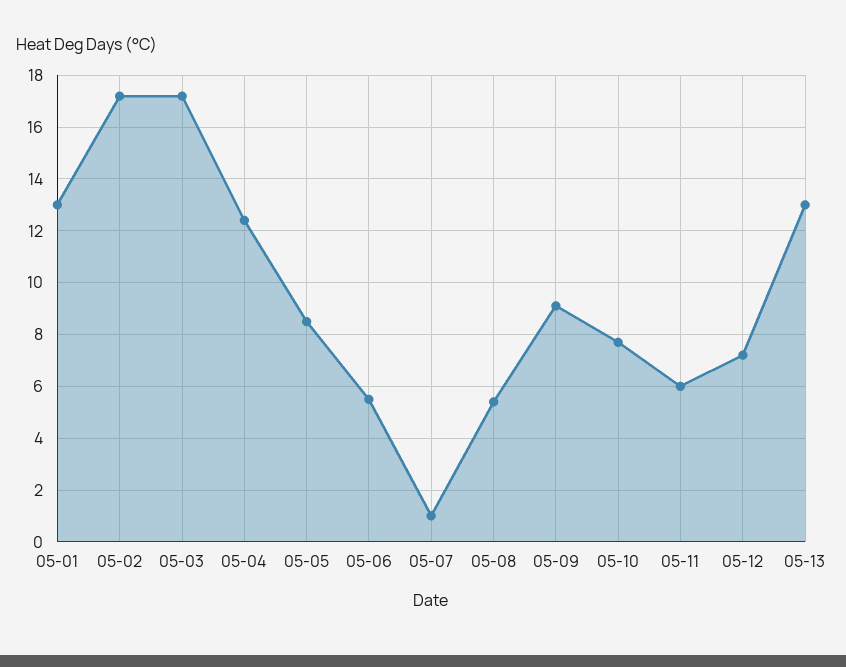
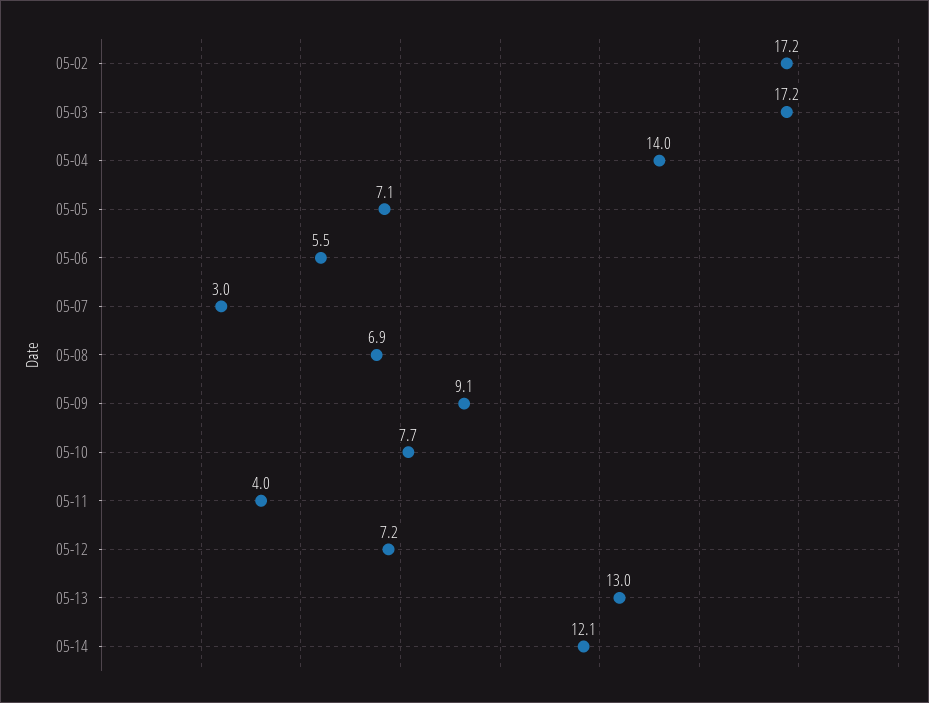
05-01: 13 -> none
05-04: 12.5 -> 14
05-05: 8.5 -> 7.1
05-07: 1 -> 3
05-08: 5.5 -> 6.9
05-11: 6 -> 4
05-14: none -> 12.1

